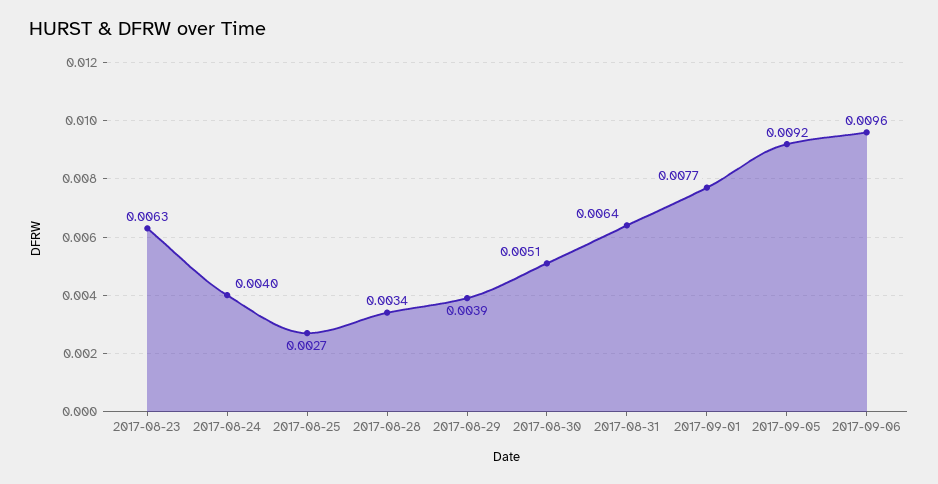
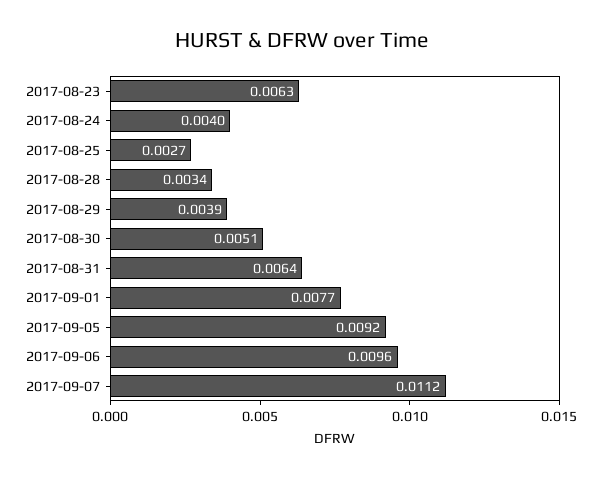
2017-09-07: none -> 0.0112

